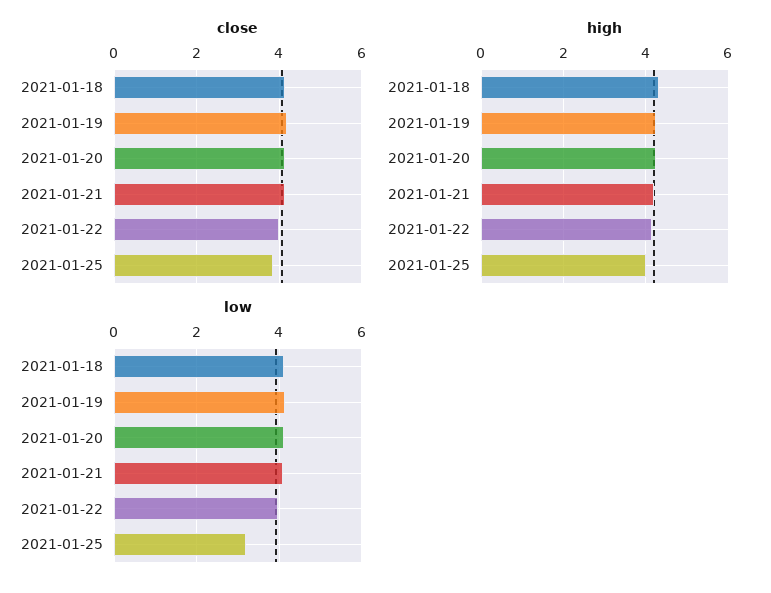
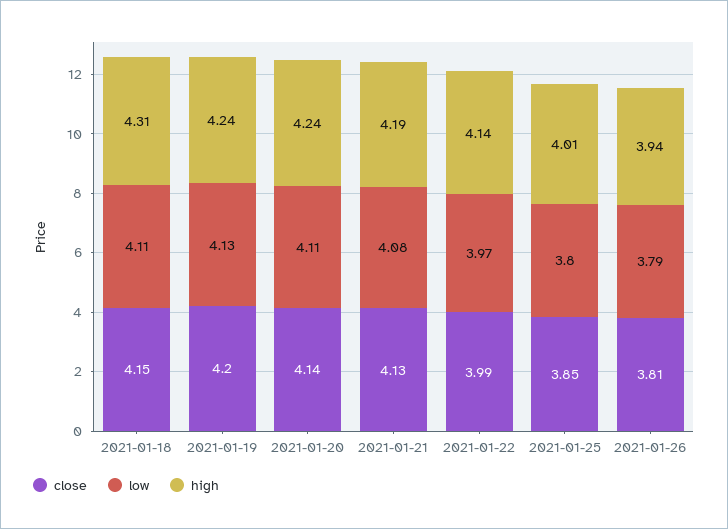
low, 2021-01-25: 3.2 -> 3.8
close, 2021-01-26: none -> 3.81
low, 2021-01-26: none -> 3.79
high, 2021-01-26: none -> 3.94

